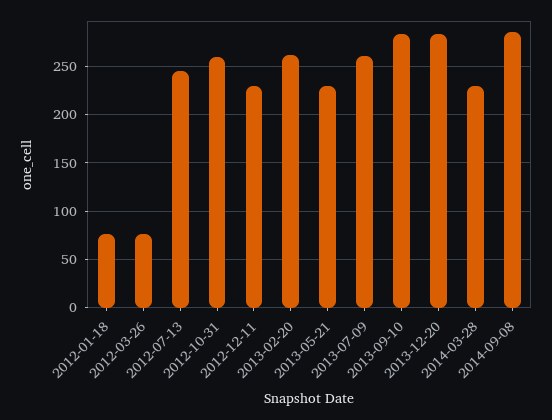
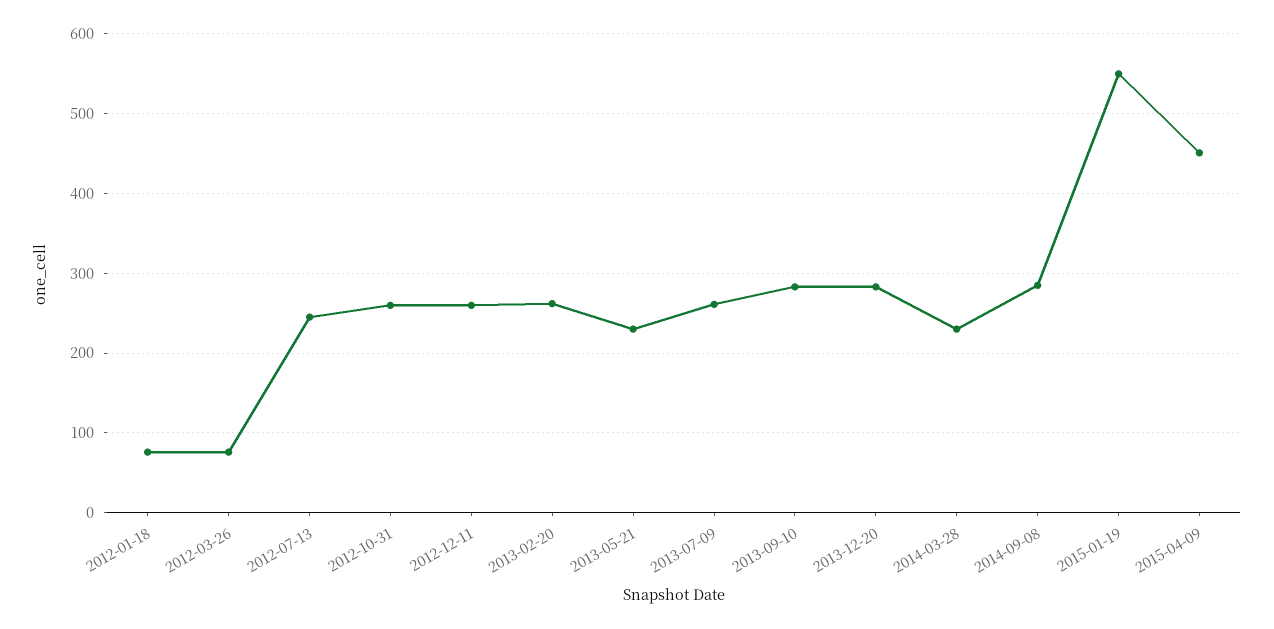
2012-12-11: 230 -> 260
2015-01-19: none -> 550
2015-04-09: none -> 450

